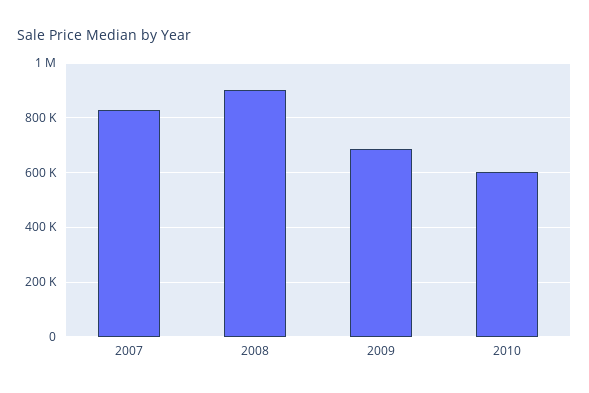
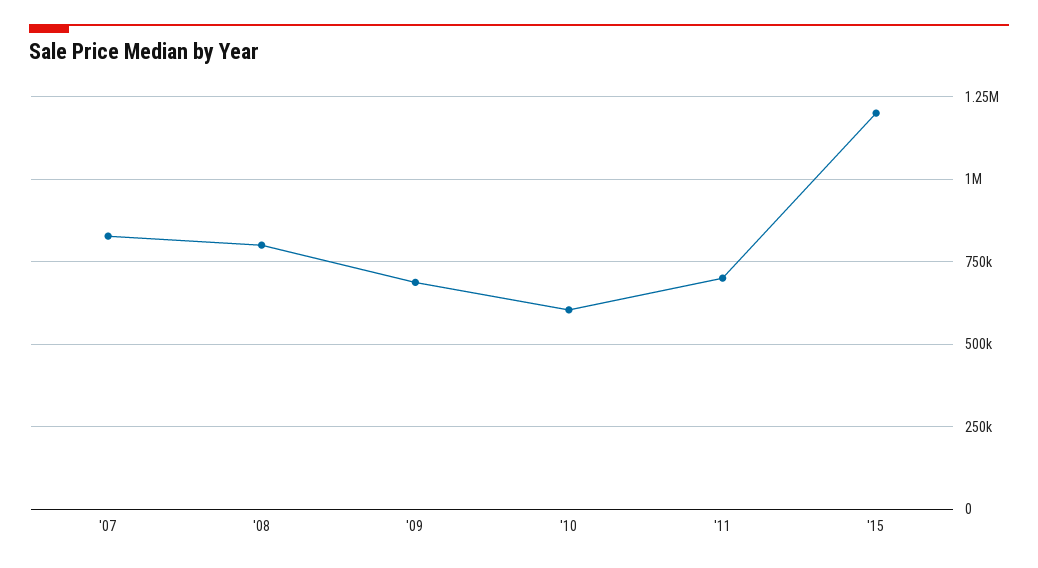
2008: 900000 -> 800000
'11: none -> 700000
'15: none -> 1200000

